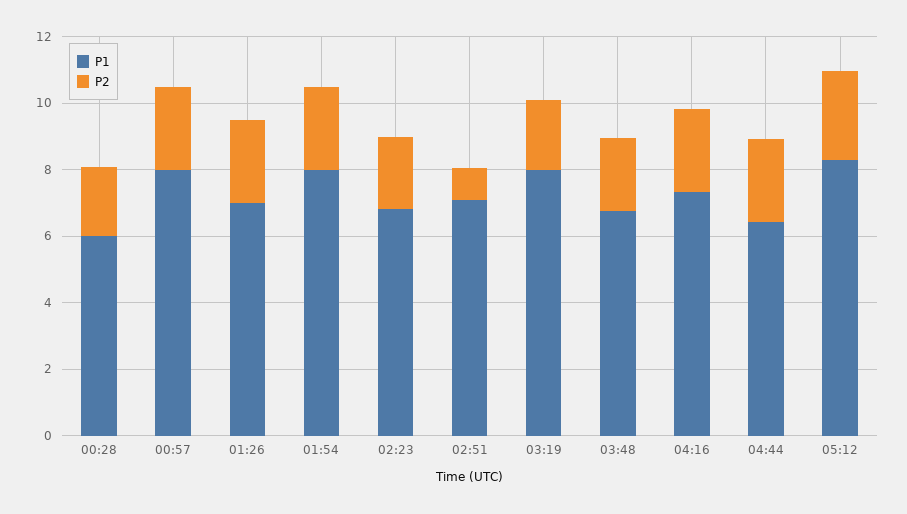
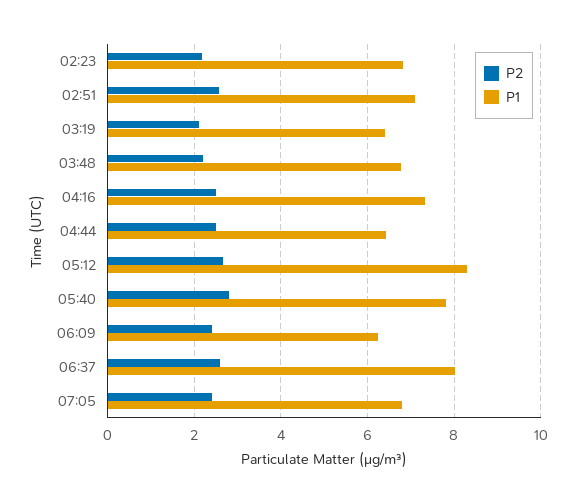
P1, 00:28: 6 -> none
P2, 00:28: 2 -> none
P1, 00:57: 8 -> none
P2, 00:57: 2.5 -> none
P1, 01:26: 7 -> none
P2, 01:26: 2.5 -> none
P1, 01:54: 8 -> none
P2, 01:54: 2.5 -> none
P2, 02:51: 1 -> 2.6
P1, 03:19: 8 -> 6.4
P2, 05:40: none -> 2.8
P1, 05:40: none -> 7.8
P2, 06:09: none -> 2.4
P1, 06:09: none -> 6.2
P2, 06:37: none -> 2.6
P1, 06:37: none -> 8
P2, 07:05: none -> 2.4
P1, 07:05: none -> 6.8

